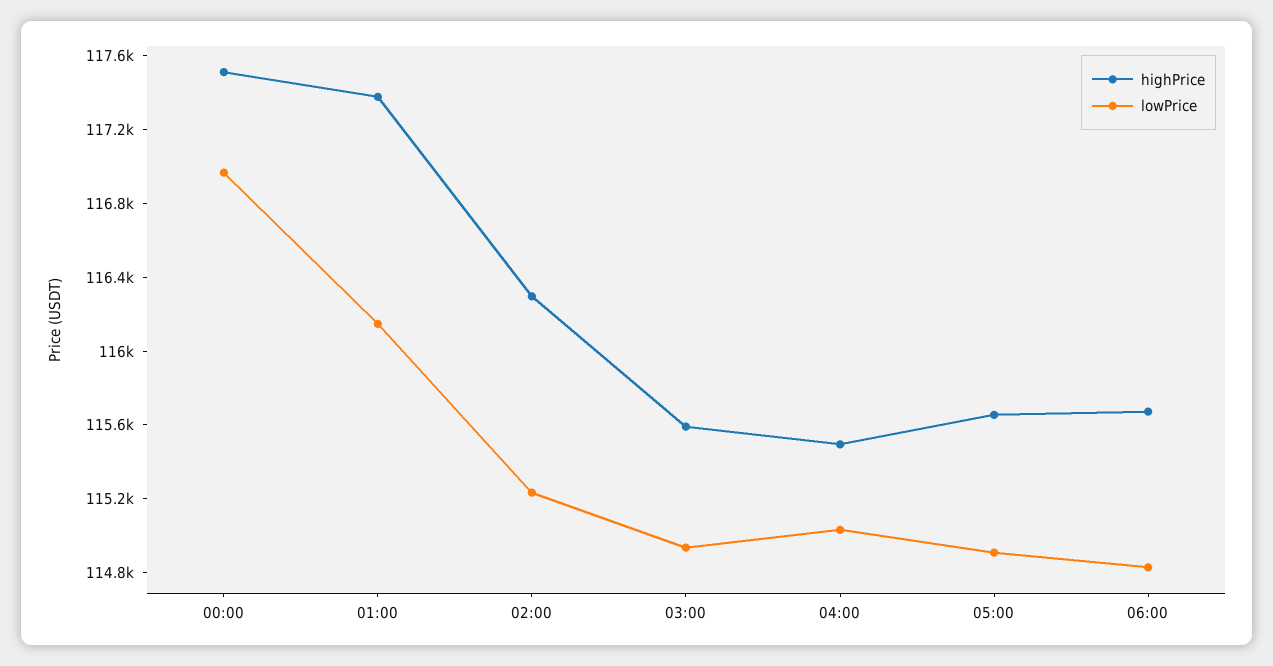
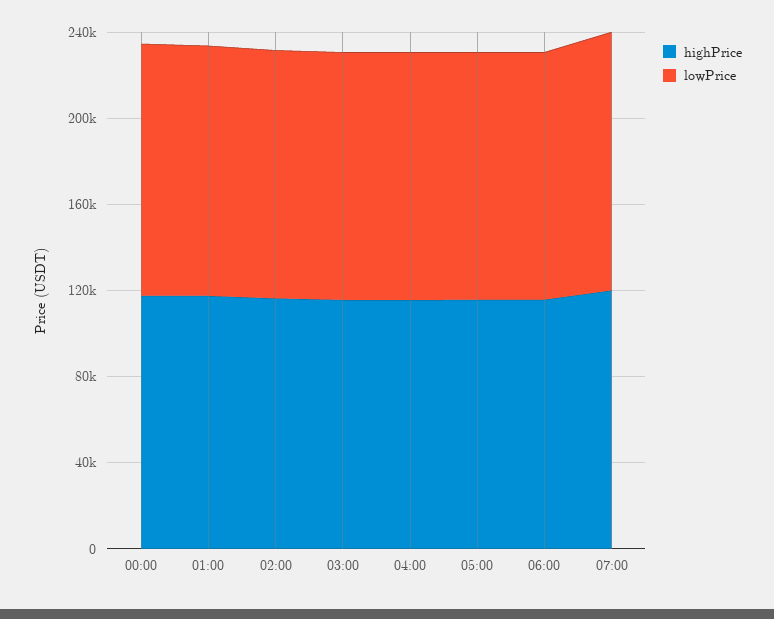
highPrice, 07:00: none -> 120000
lowPrice, 07:00: none -> 120000

